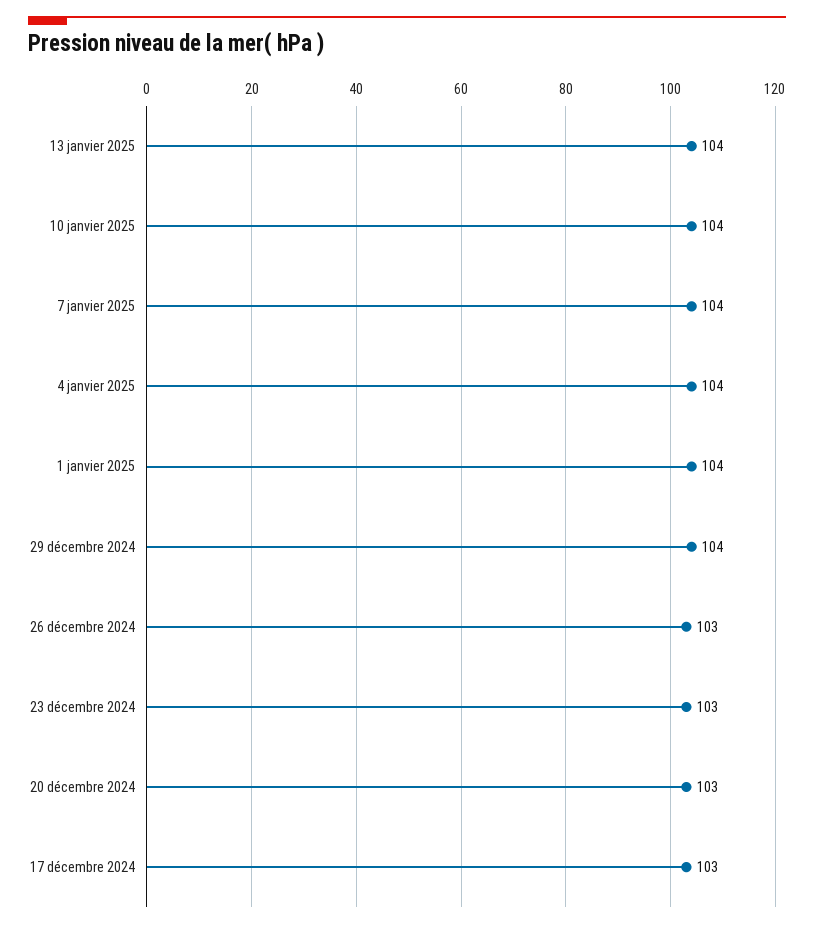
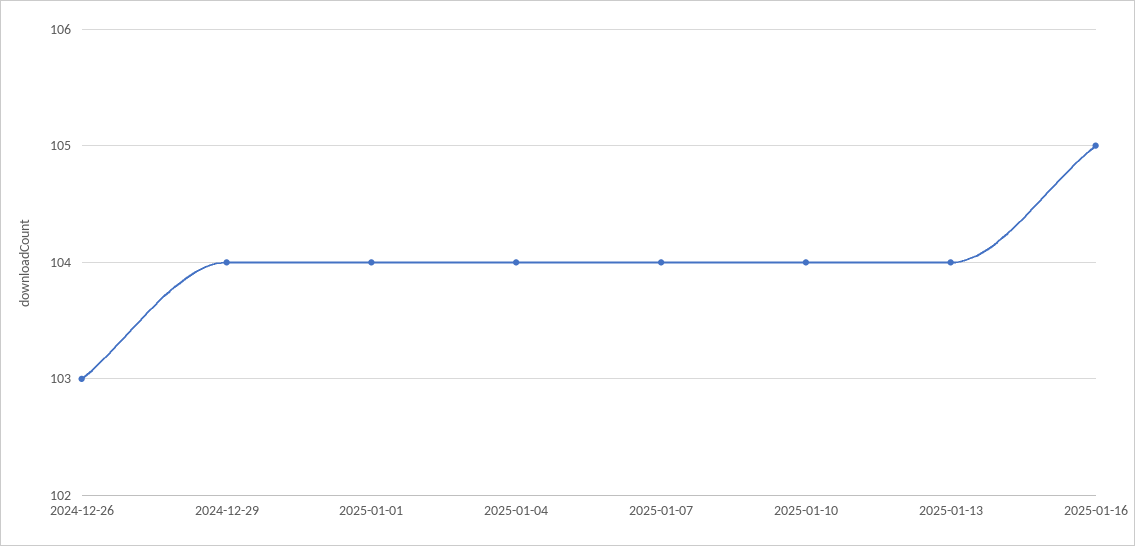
23 décembre 2024: 103 -> none
20 décembre 2024: 103 -> none
17 décembre 2024: 103 -> none
2025-01-16: none -> 105

